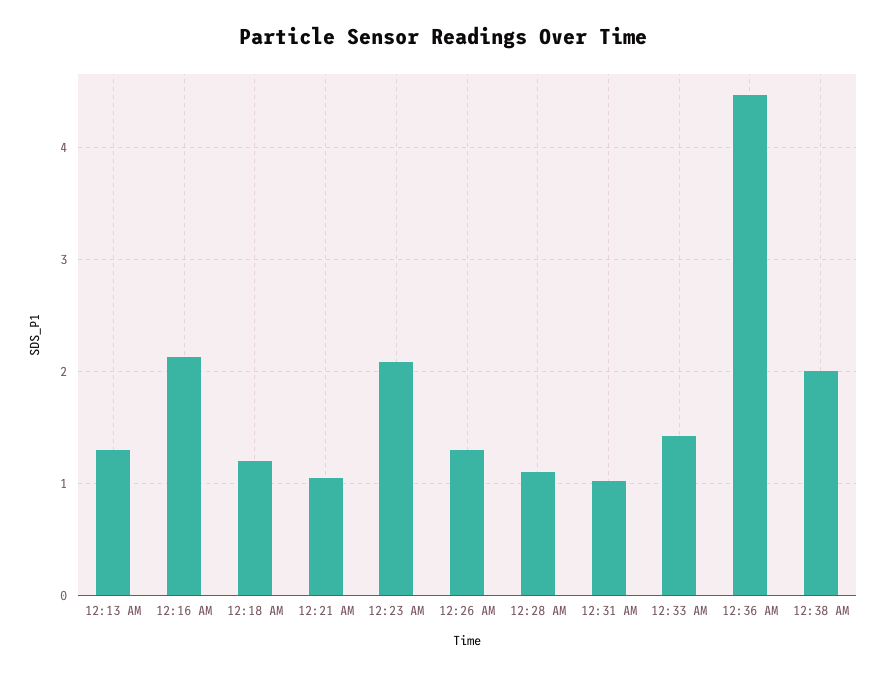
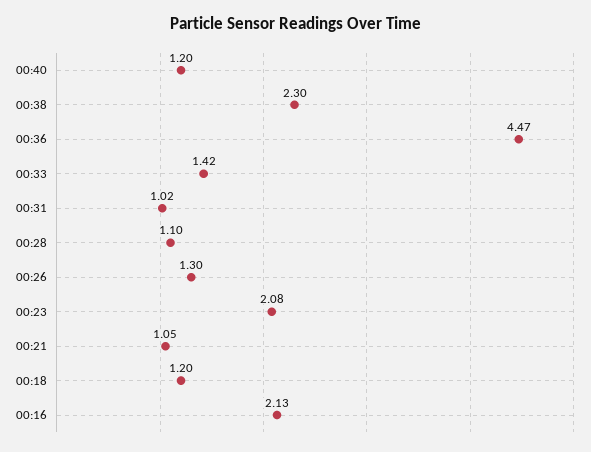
12:13 AM: 1.3 -> none
12:38 AM: 2 -> 2.3
00:40: none -> 1.2

